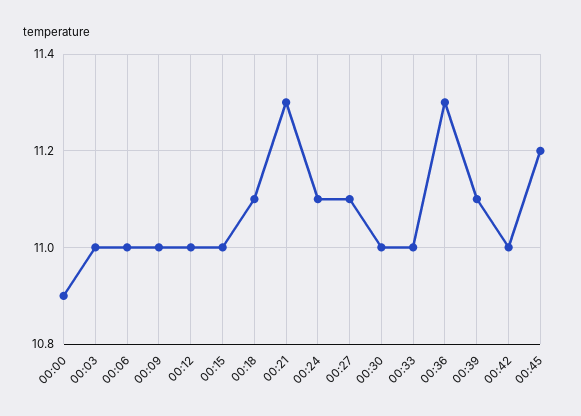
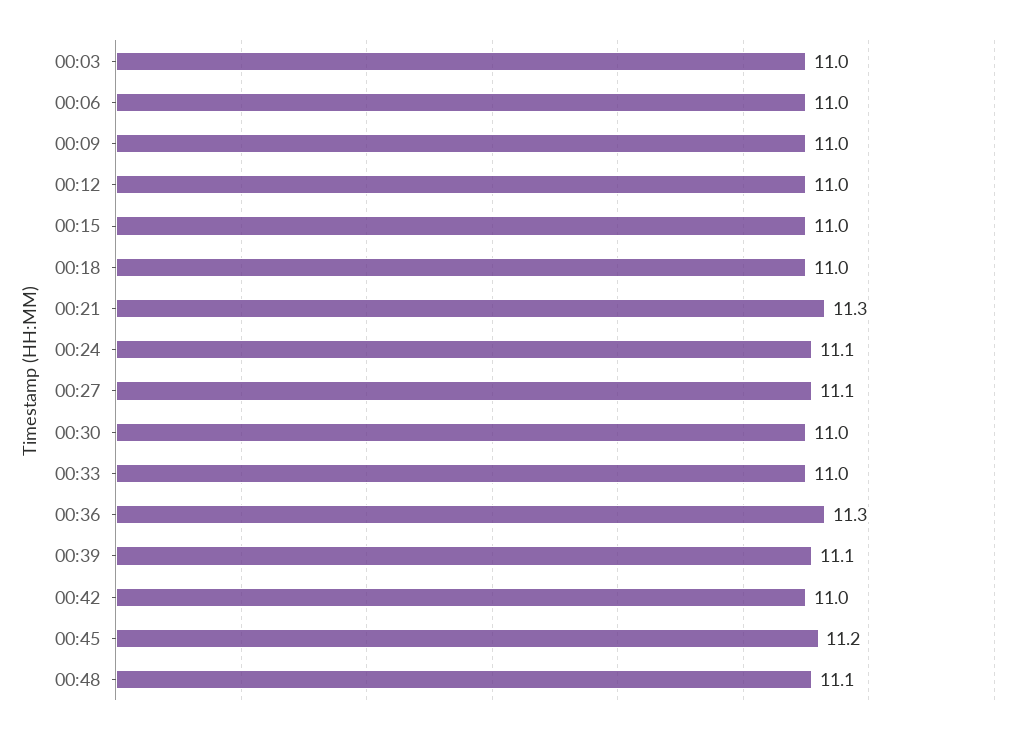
00:00: 10.9 -> none
00:18: 11.1 -> 11
00:48: none -> 11.1

